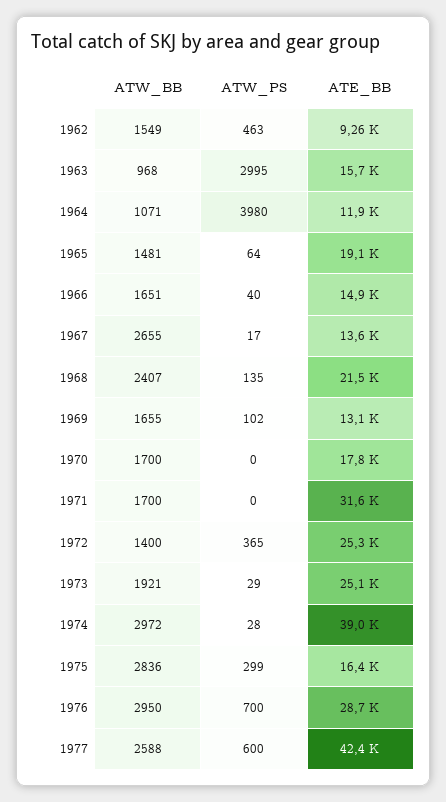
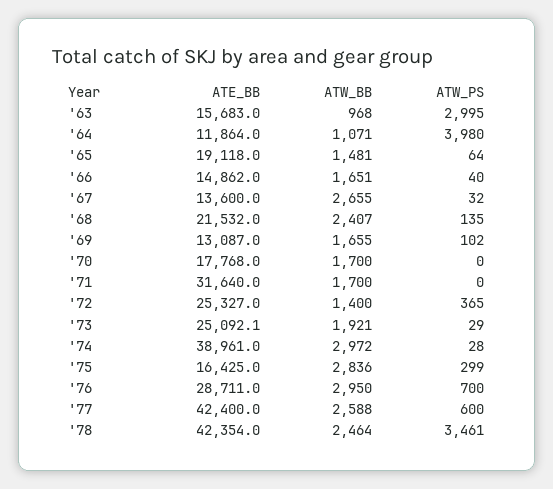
ATW_BB, 1962: 1549 -> none
ATW_PS, 1962: 463 -> none
ATE_BB, 1962: 9260 -> none
ATW_PS, 1967: 17 -> 32
ATE_BB, '78: none -> 42354
ATW_BB, '78: none -> 2464
ATW_PS, '78: none -> 3461

